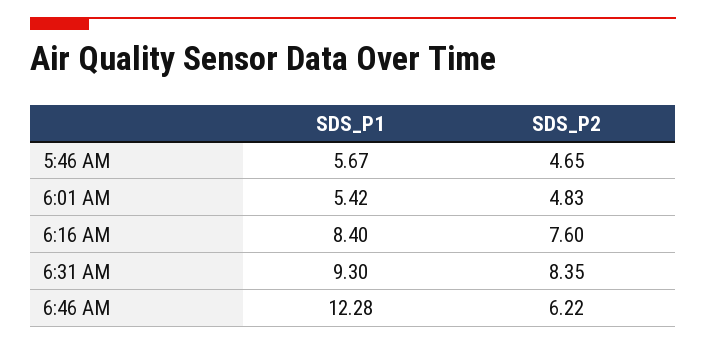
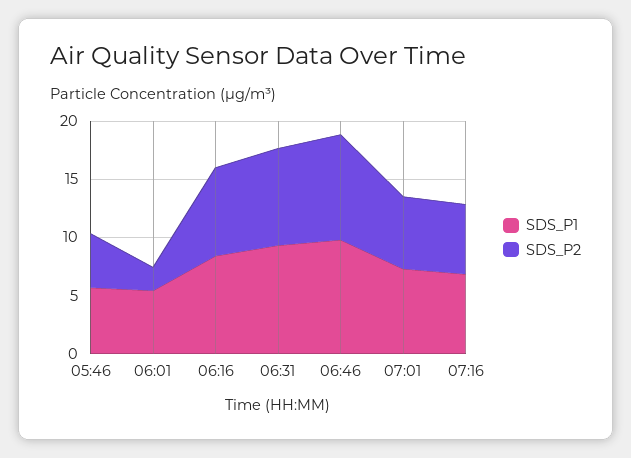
SDS_P2, 6:01 AM: 4.83 -> 2
SDS_P1, 6:46 AM: 12.28 -> 10
SDS_P2, 6:46 AM: 6.22 -> 9
SDS_P1, 07:01: none -> 7
SDS_P2, 07:01: none -> 6
SDS_P1, 07:16: none -> 7
SDS_P2, 07:16: none -> 6

